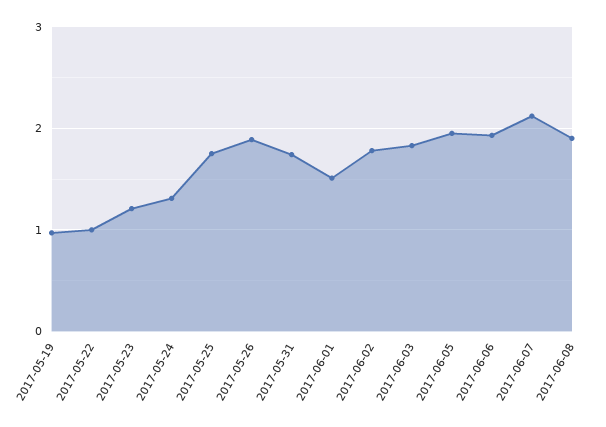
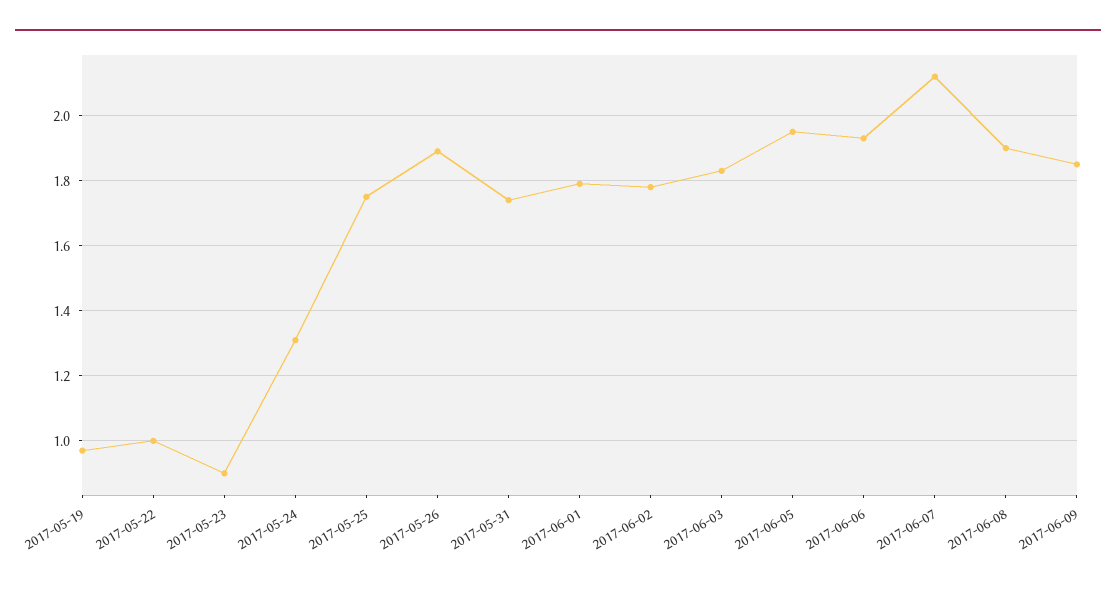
2017-05-23: 1.2 -> 0.9
2017-06-01: 1.5 -> 1.8
2017-06-09: none -> 1.85

